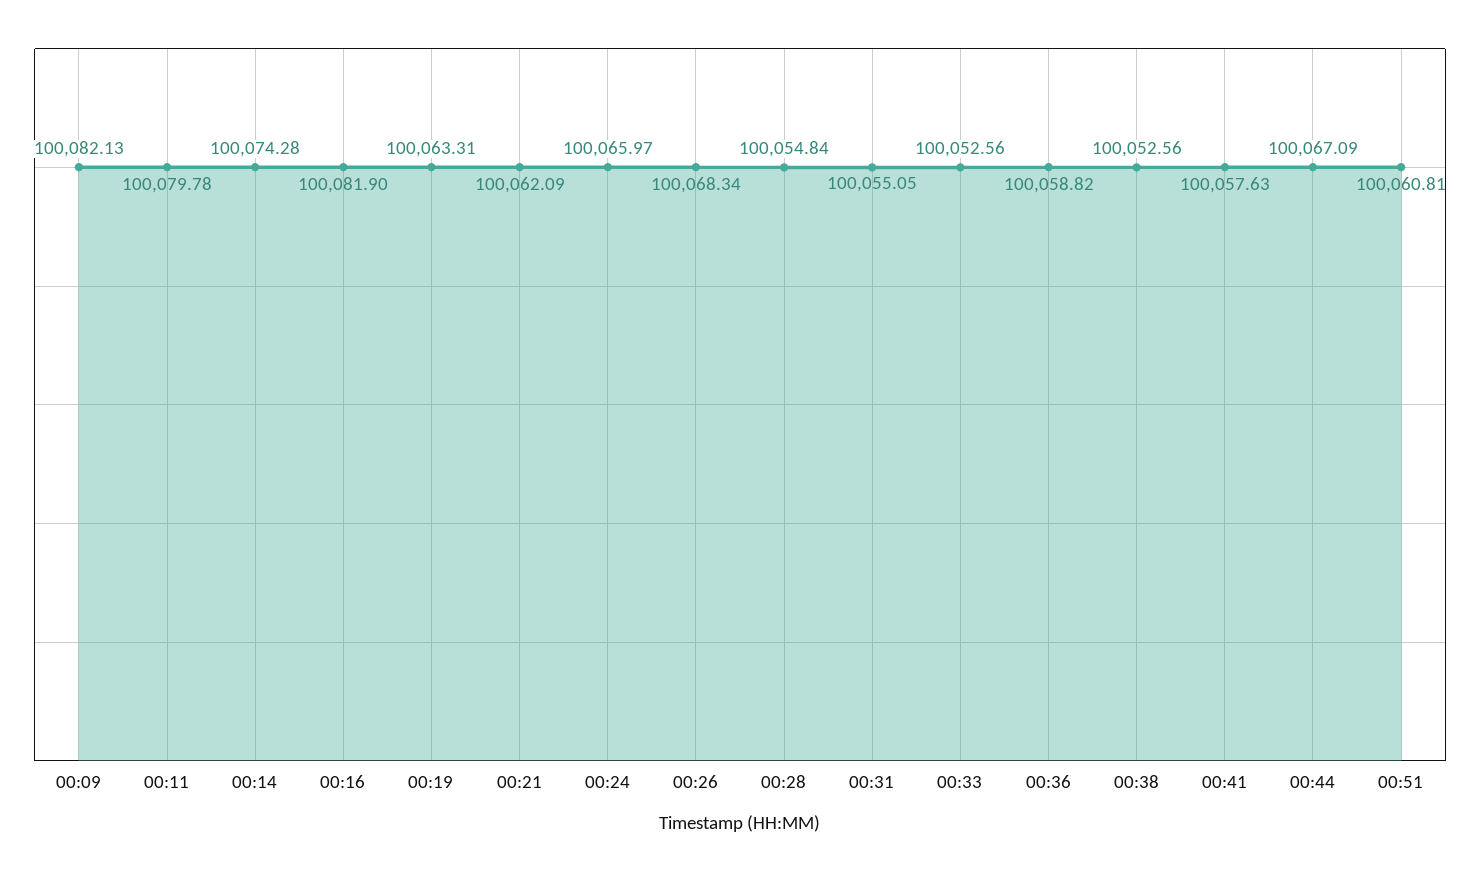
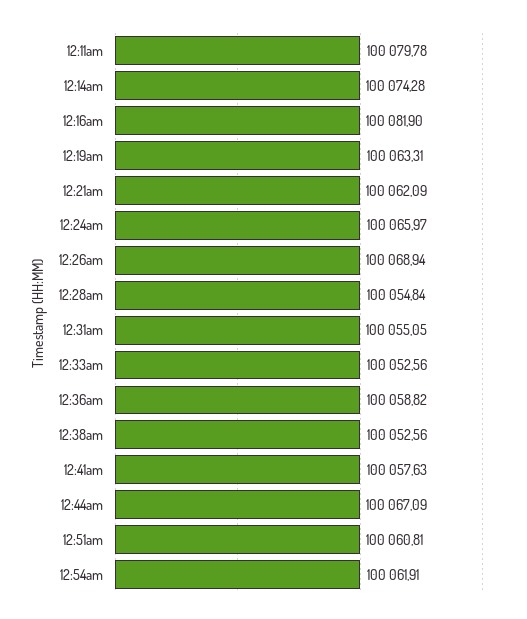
00:09: 100082.13 -> none
00:26: 100068.34 -> 100068.94
12:54am: none -> 100061.91

